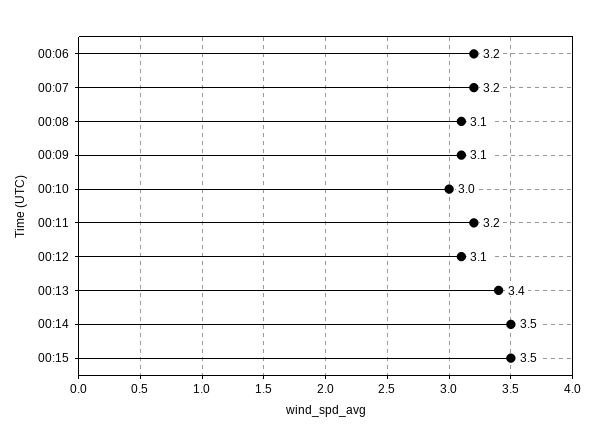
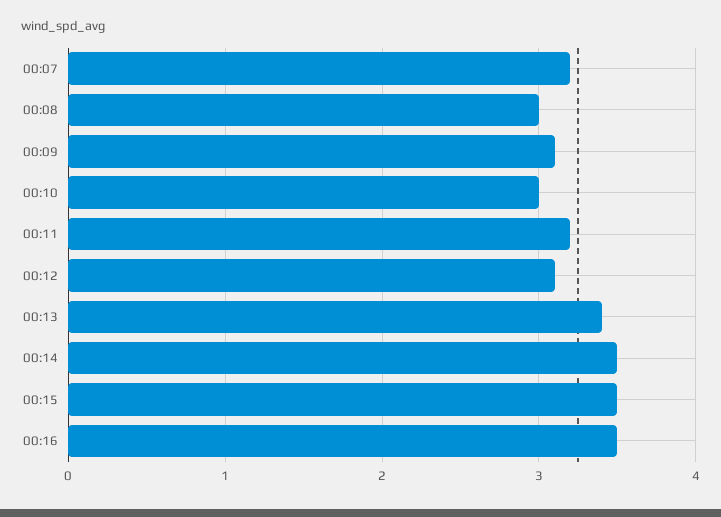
00:06: 3.2 -> none
00:08: 3.1 -> 3
00:16: none -> 3.5

